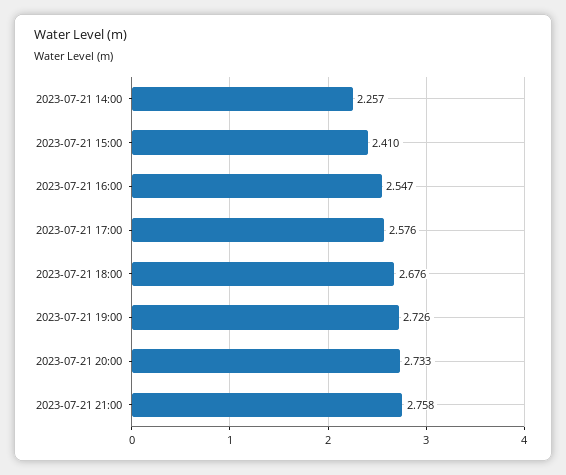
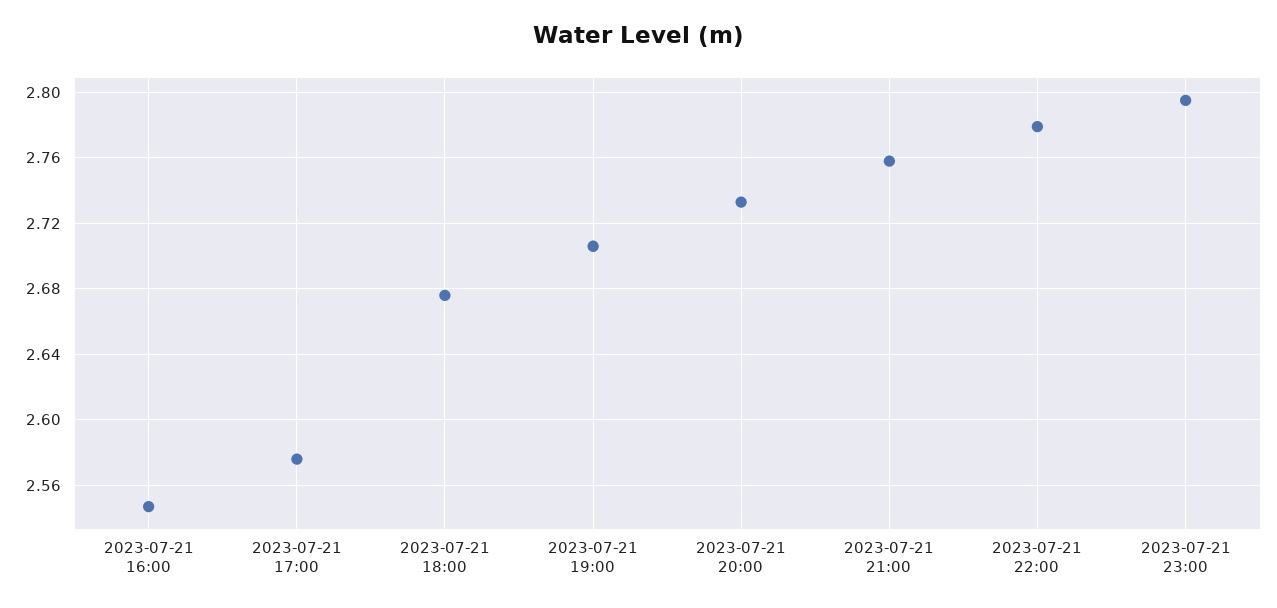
2023-07-21 14:00: 2.257 -> none
2023-07-21 15:00: 2.41 -> none
2023-07-21 19:00: 2.726 -> 2.705
2023-07-21 22:00: none -> 2.78
2023-07-21 23:00: none -> 2.795

